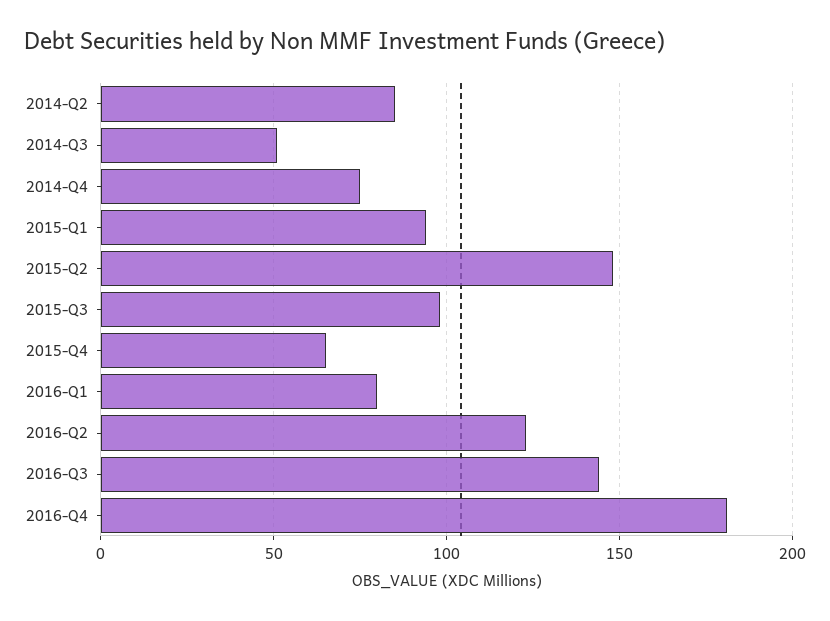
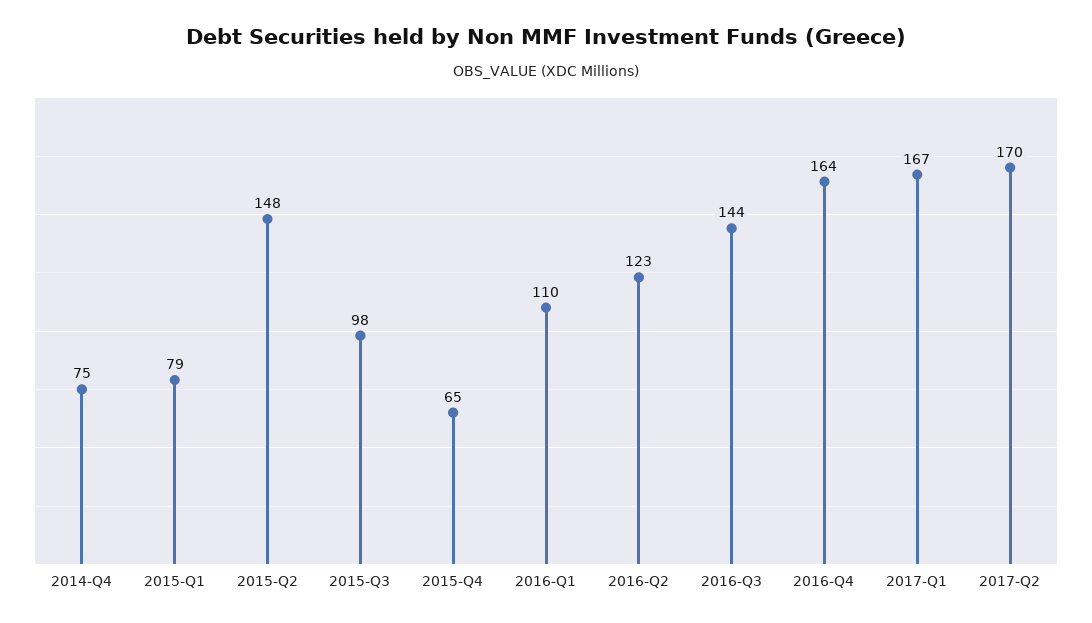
2014-Q2: 85 -> none
2014-Q3: 50 -> none
2015-Q1: 95 -> 79
2016-Q1: 80 -> 110
2016-Q4: 180 -> 164
2017-Q1: none -> 167
2017-Q2: none -> 170

